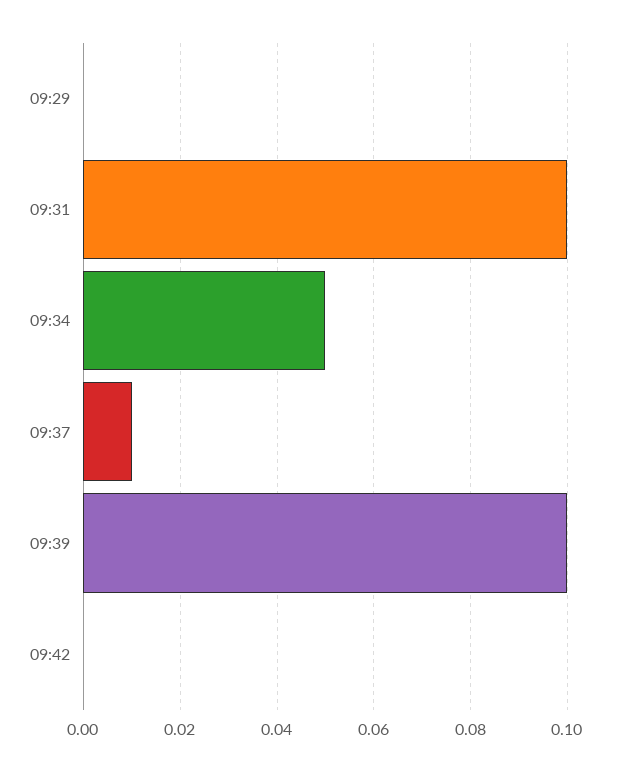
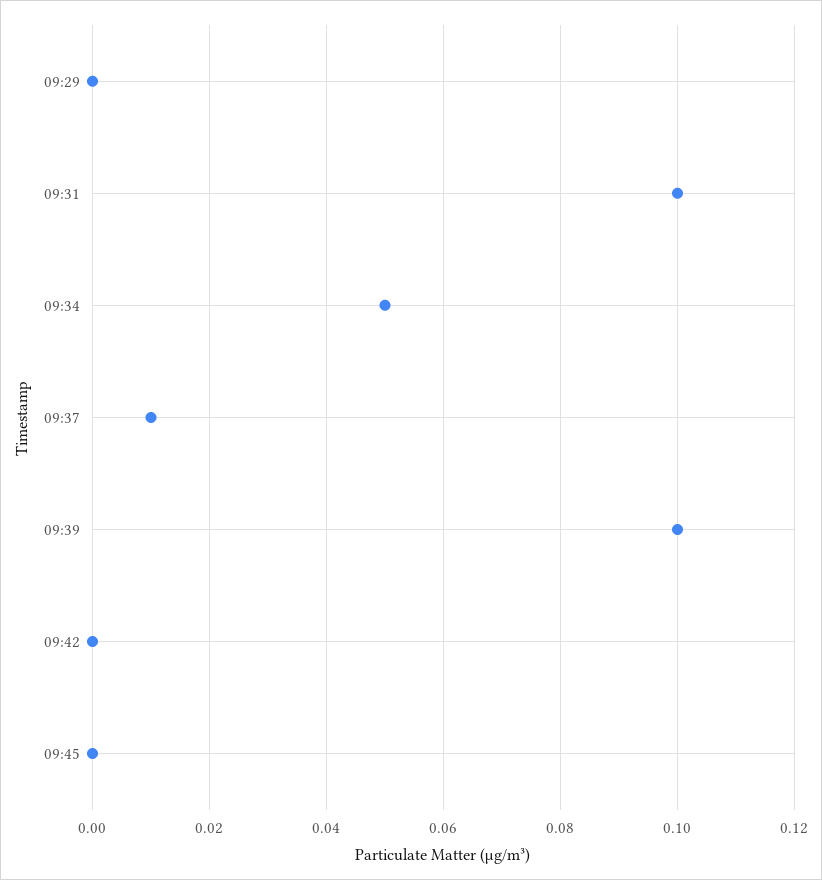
09:45: none -> 0

